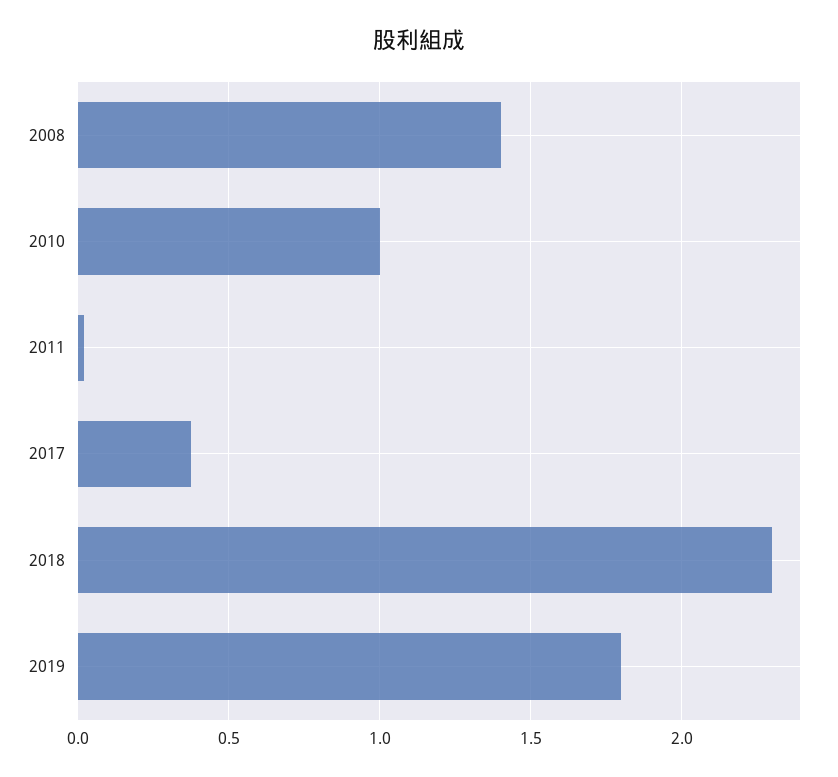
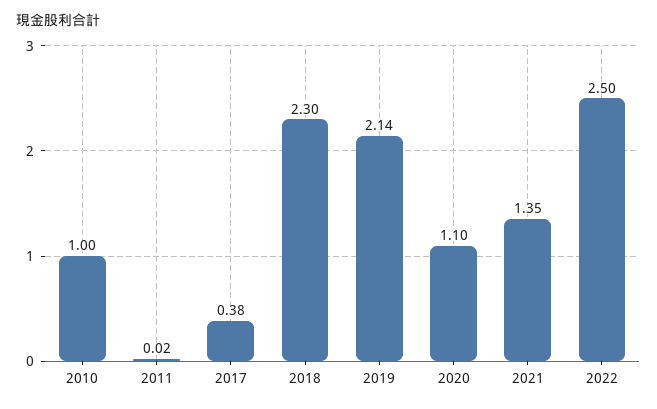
2008: 1.4 -> none
2019: 1.8 -> 2.14
2020: none -> 1.1
2021: none -> 1.35
2022: none -> 2.5

